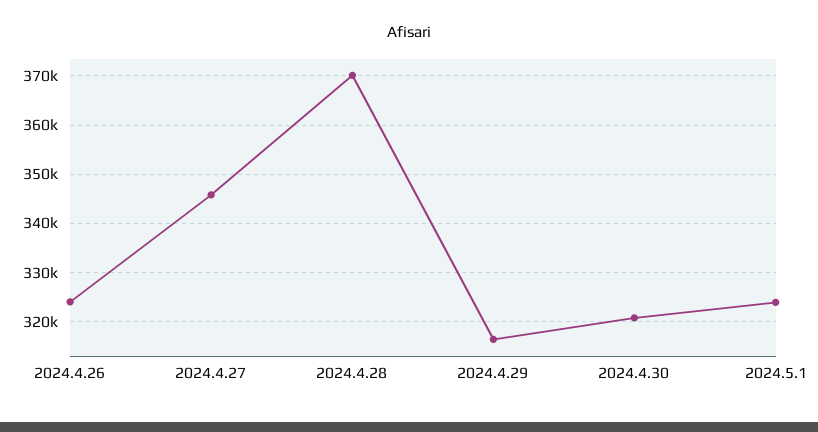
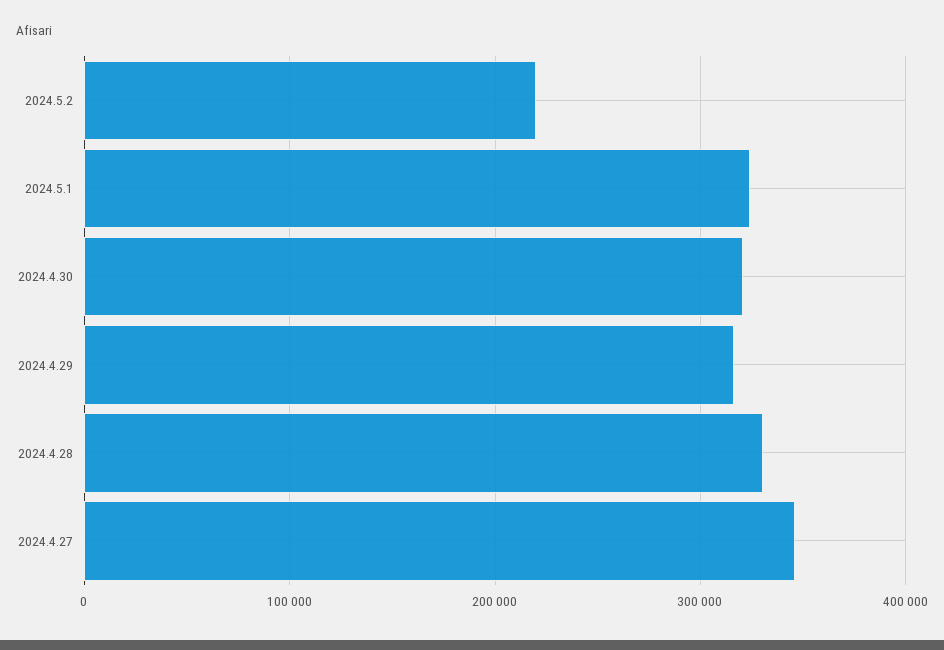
2024.4.26: 324000 -> none
2024.4.28: 370000 -> 330000
2024.5.2: none -> 220000

